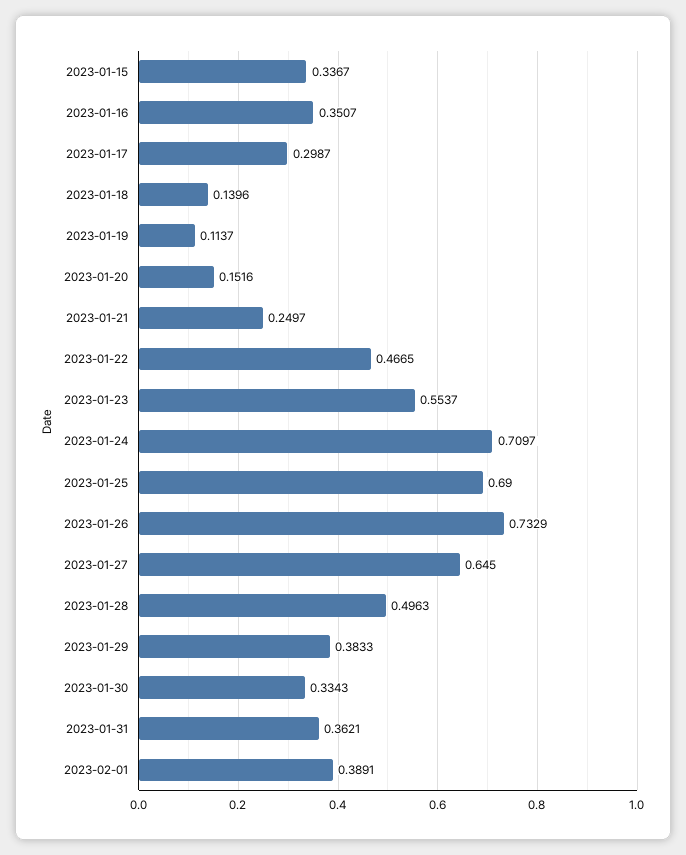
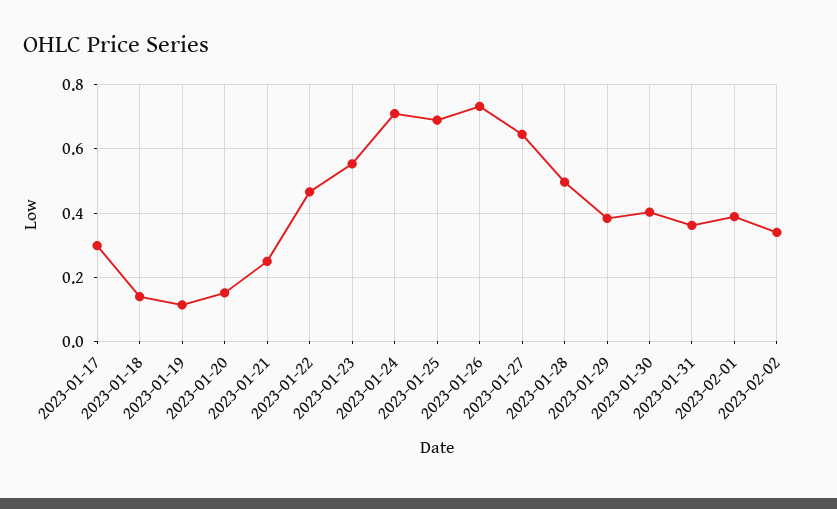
2023-01-15: 0.3367 -> none
2023-01-16: 0.3507 -> none
2023-01-30: 0.3343 -> 0.4
2023-02-02: none -> 0.34

